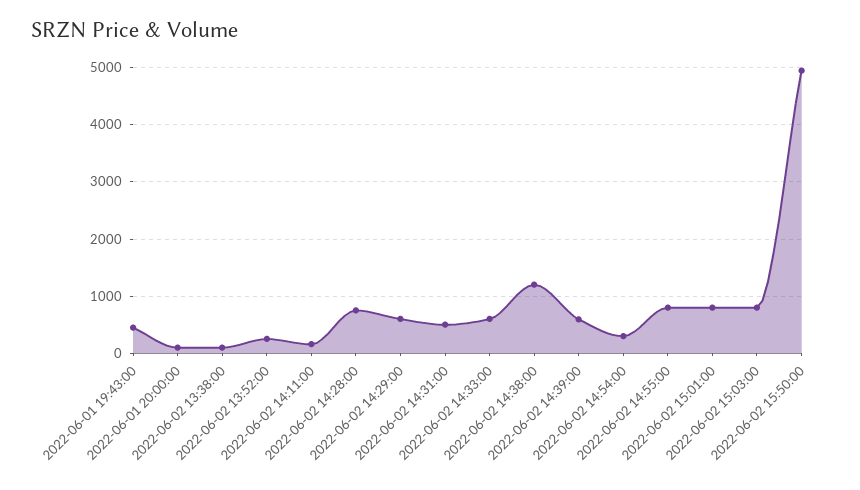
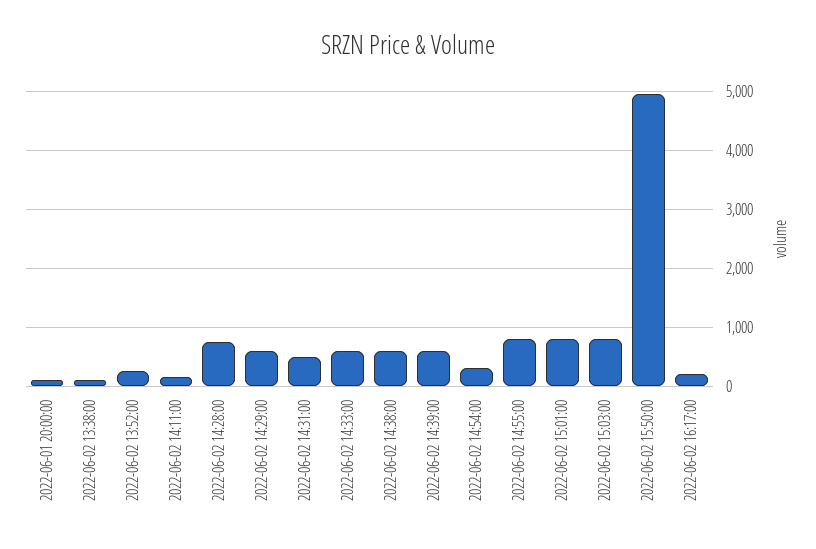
2022-06-01 19:43:00: 400 -> none
2022-06-02 14:38:00: 1200 -> 600
2022-06-02 16:17:00: none -> 200

